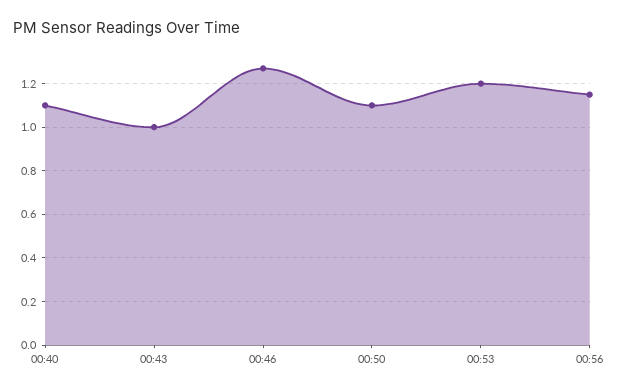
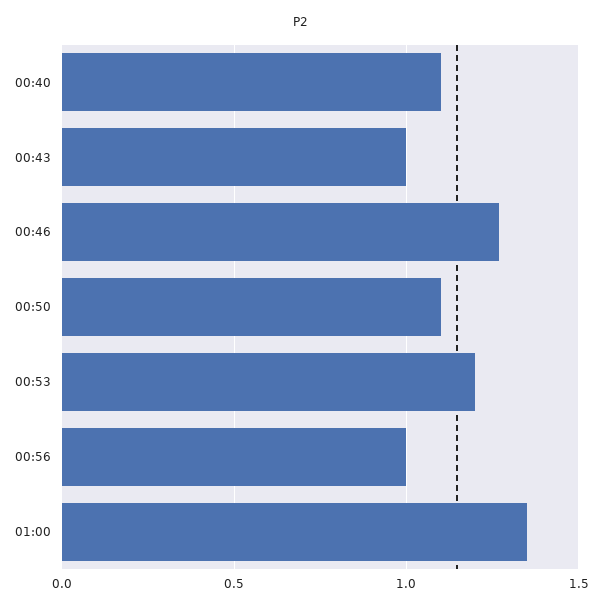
00:56: 1.15 -> 1
01:00: none -> 1.35

